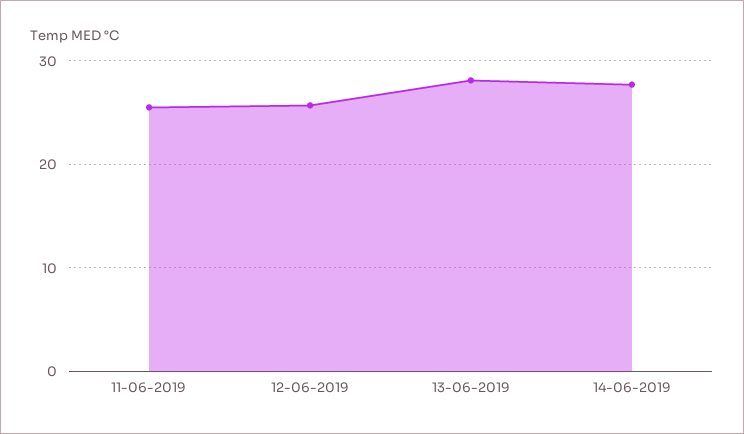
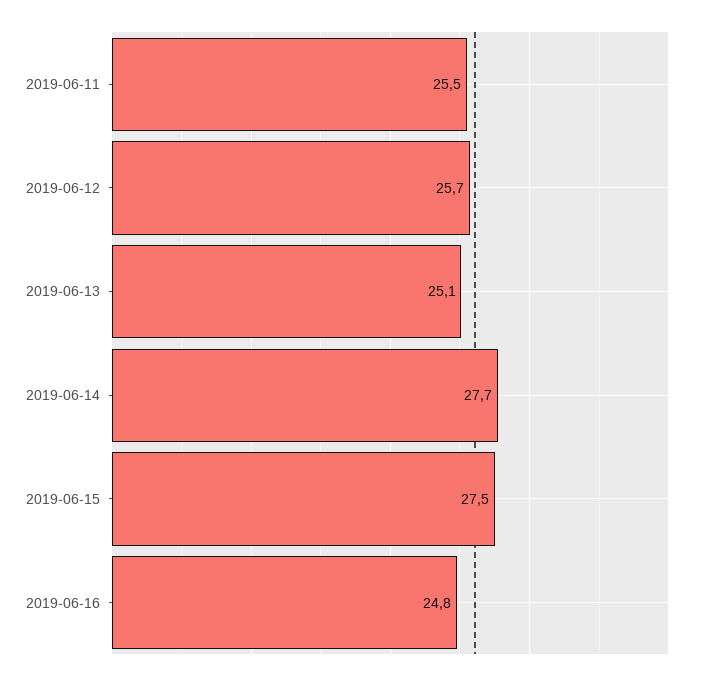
13-06-2019: 28 -> 25.1
2019-06-15: none -> 27.5
2019-06-16: none -> 24.8

